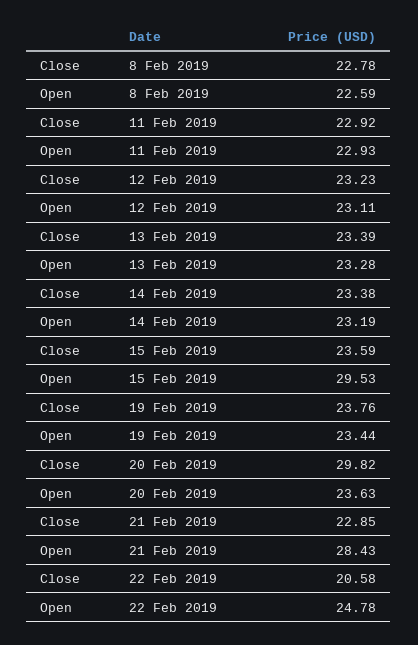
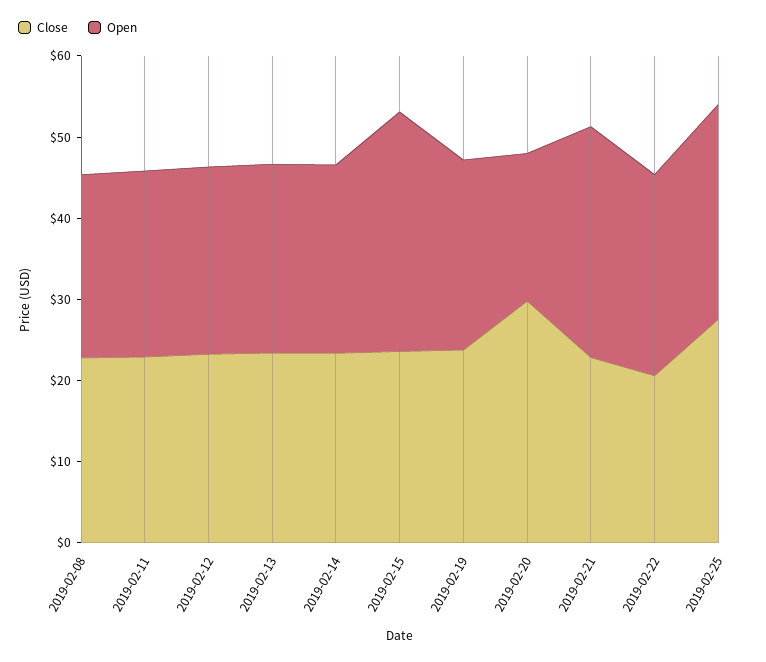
Open, 20 Feb 2019: 23.63 -> 18
Close, 2019-02-25: none -> 28
Open, 2019-02-25: none -> 26

